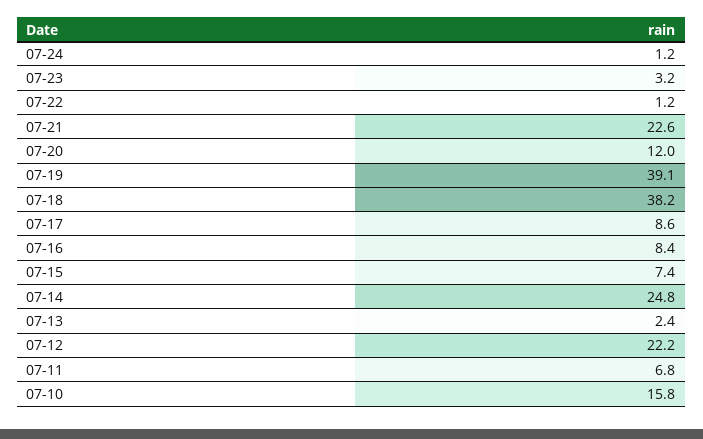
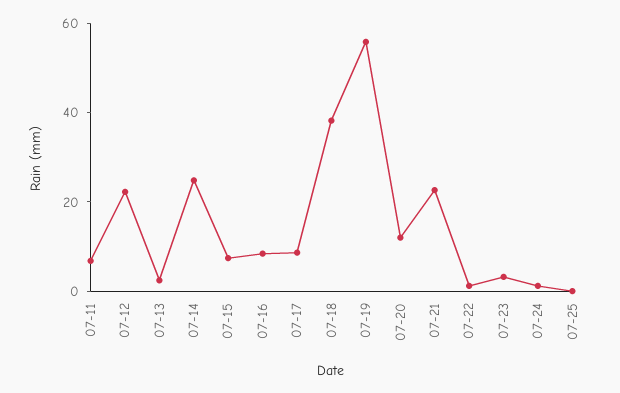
07-19: 39.1 -> 55
07-10: 15.8 -> none
07-25: none -> 0

